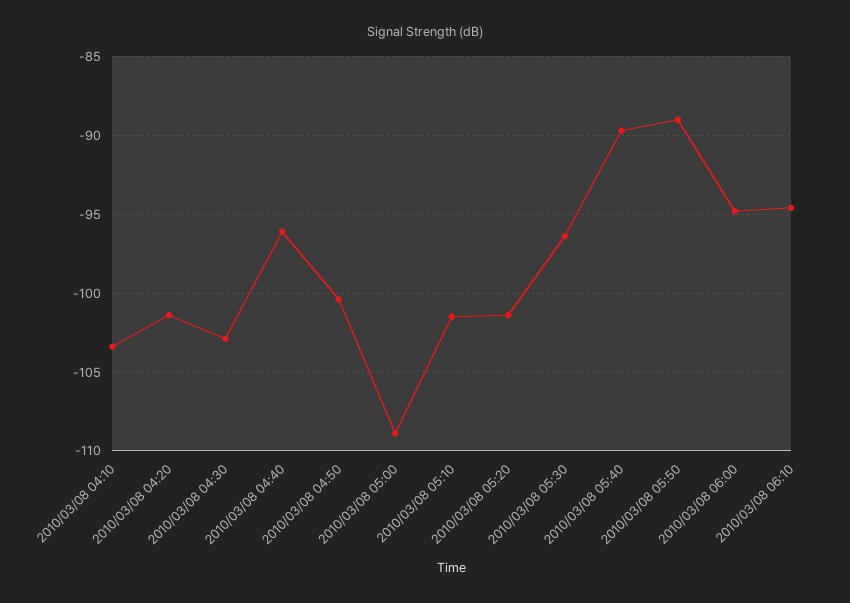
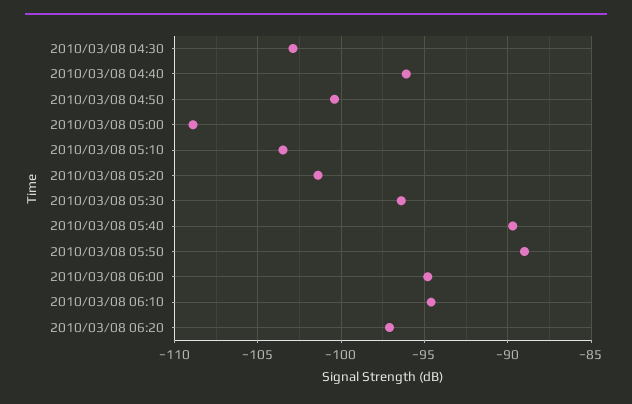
2010/03/08 04:10: -103.5 -> none
2010/03/08 04:20: -101.5 -> none
2010/03/08 05:10: -101.5 -> -103.5
2010/03/08 06:20: none -> -97

